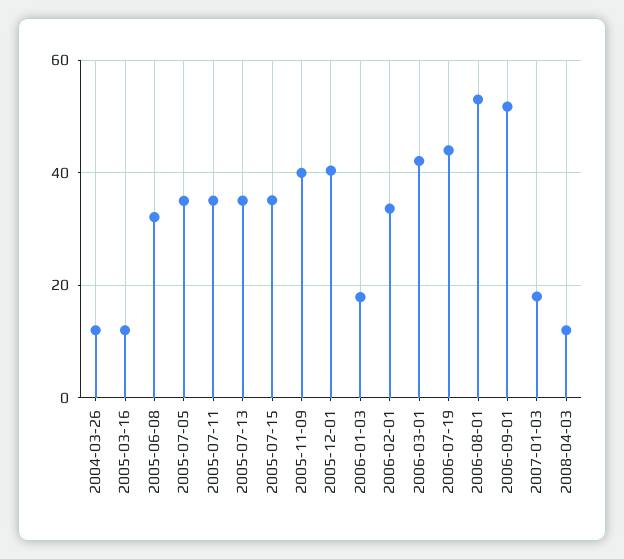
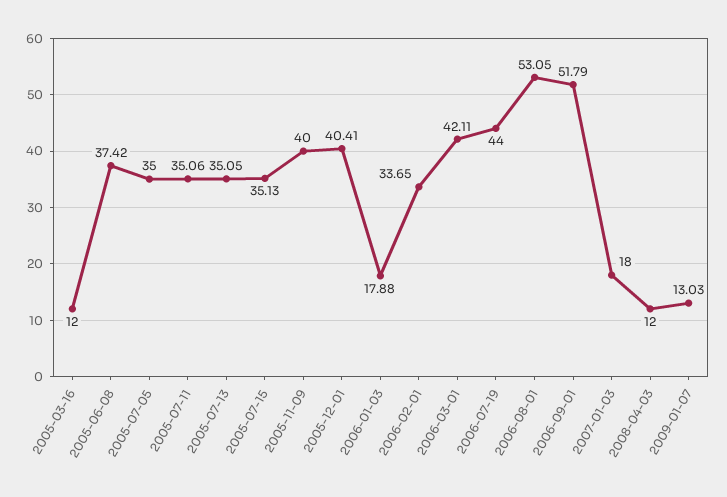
2004-03-26: 12 -> none
2005-06-08: 32 -> 37.42
2009-01-07: none -> 13.03

